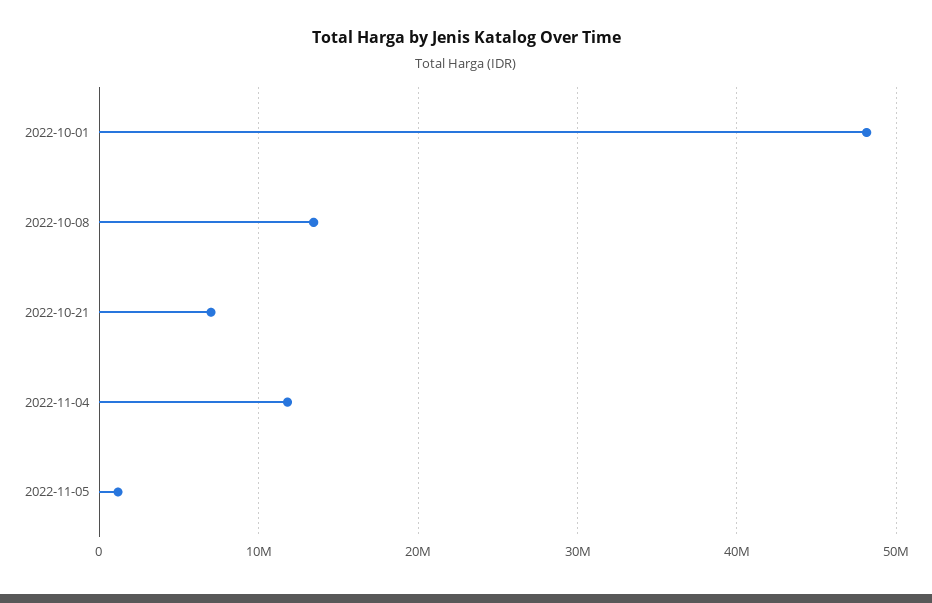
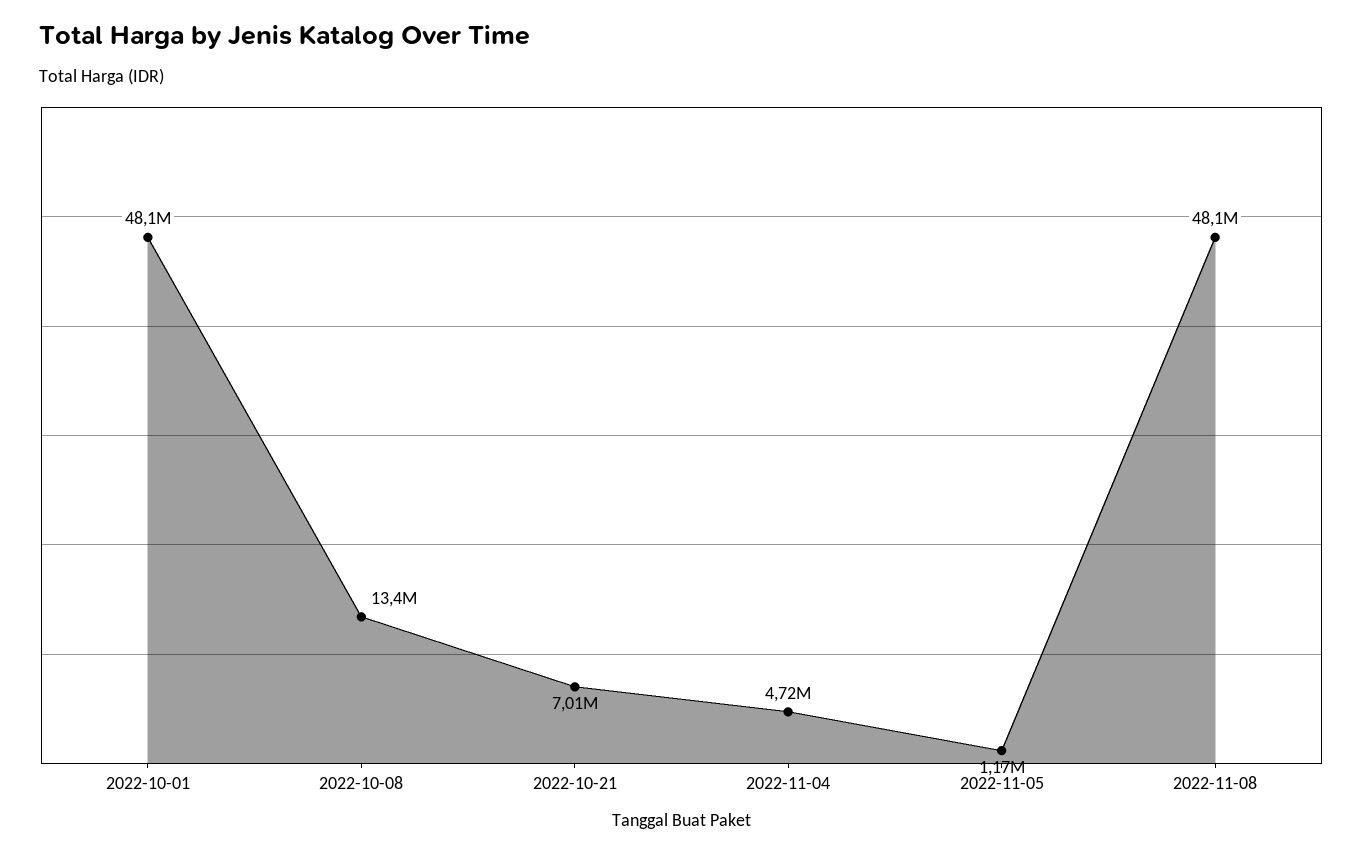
2022-11-04: 12000000 -> 4720000
2022-11-08: none -> 48100000

